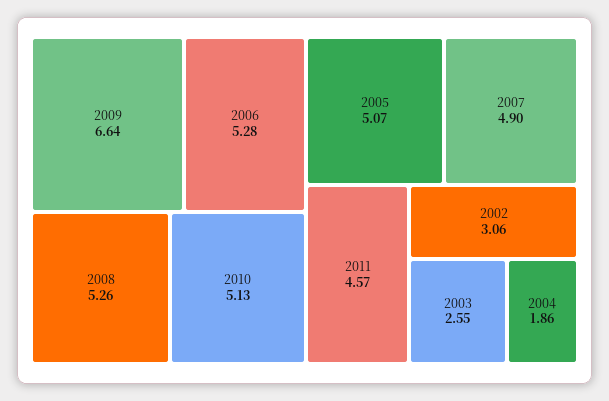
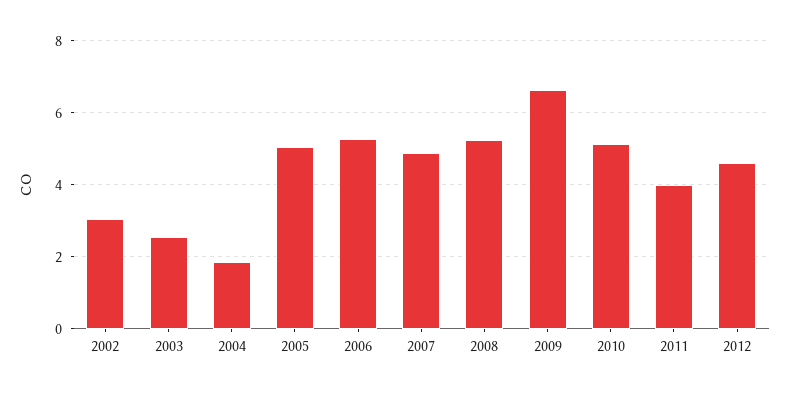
2011: 4.57 -> 4
2012: none -> 4.6

